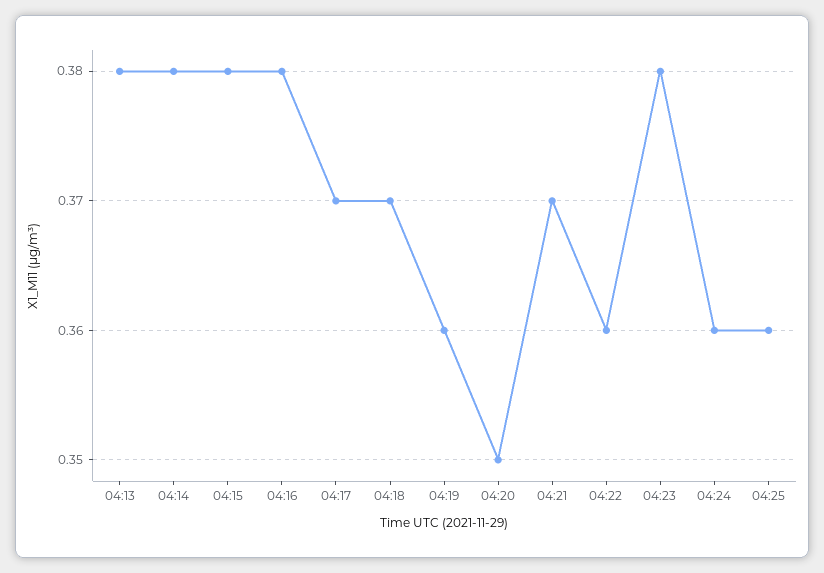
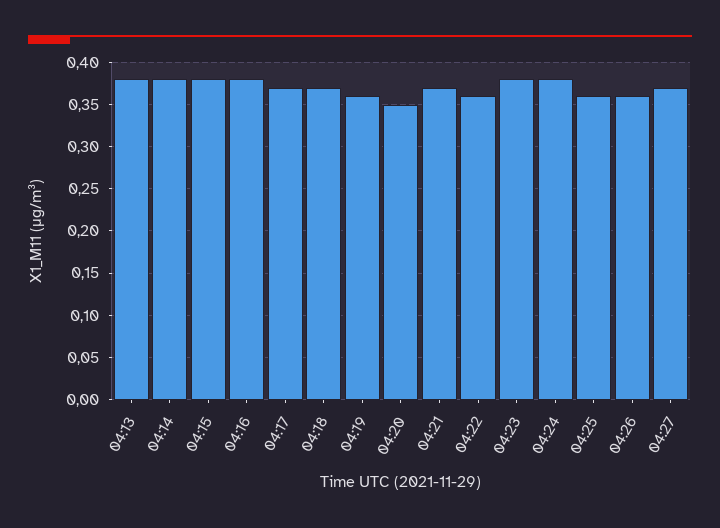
04:24: 0.36 -> 0.38
04:26: none -> 0.36
04:27: none -> 0.37

